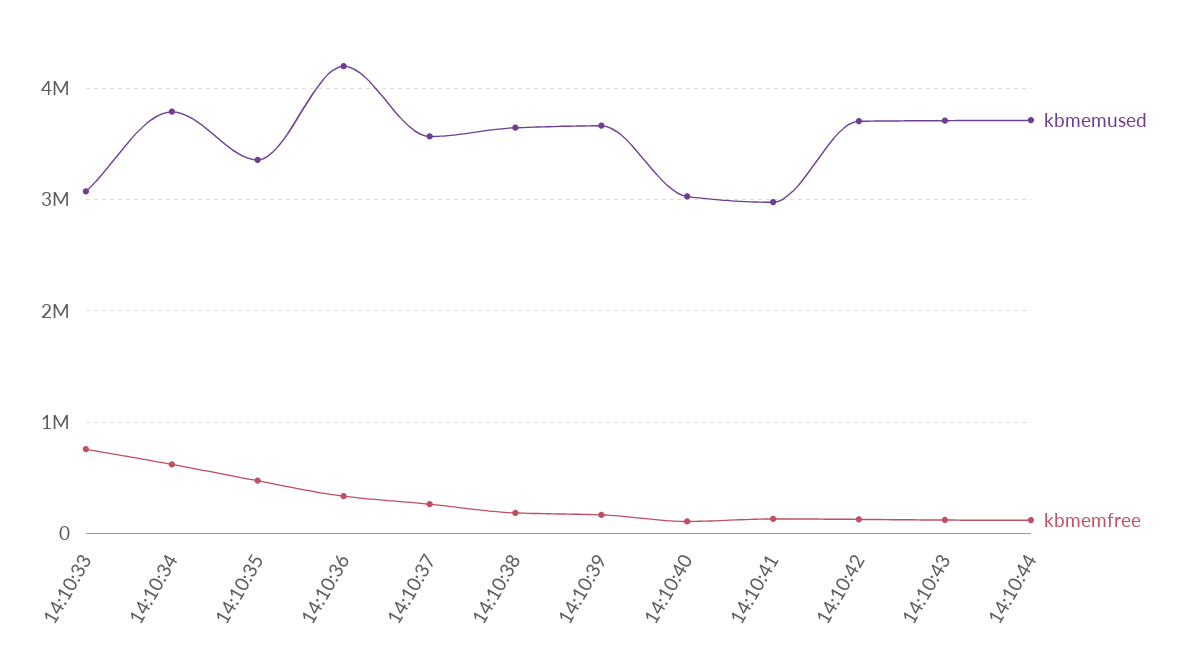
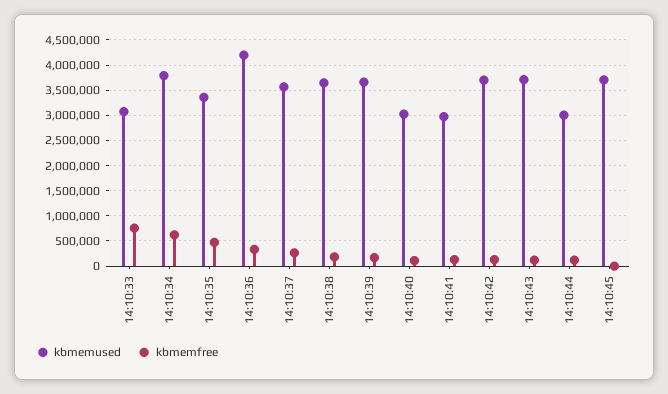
kbmemused, 14:10:44: 3700000 -> 3000000
kbmemused, 14:10:45: none -> 3750000
kbmemfree, 14:10:45: none -> 0

